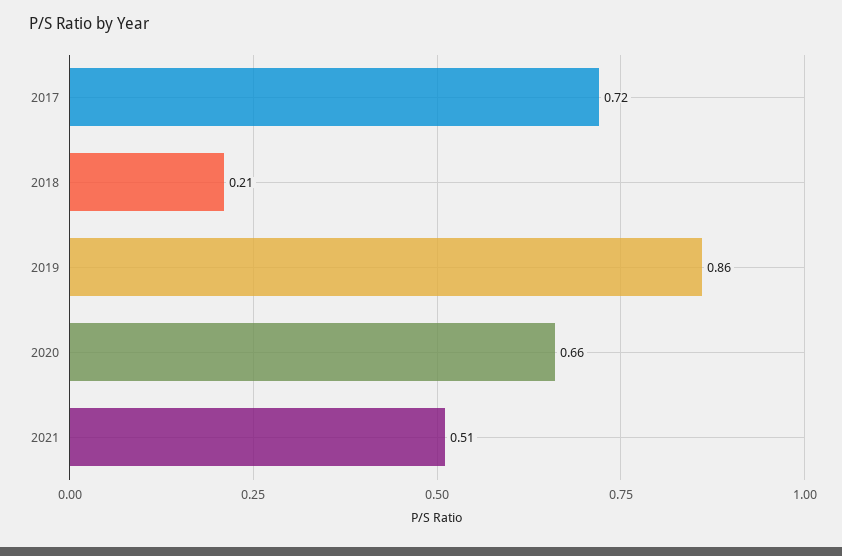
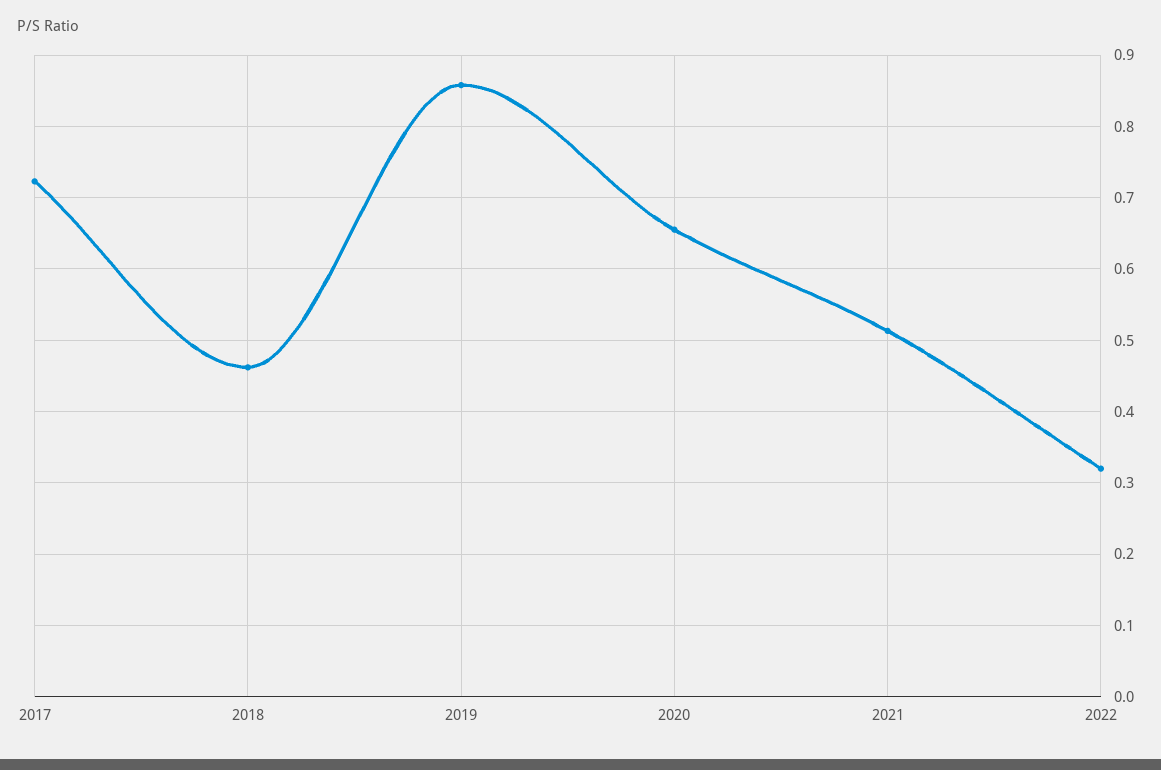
2018: 0.21 -> 0.46
2022: none -> 0.32

